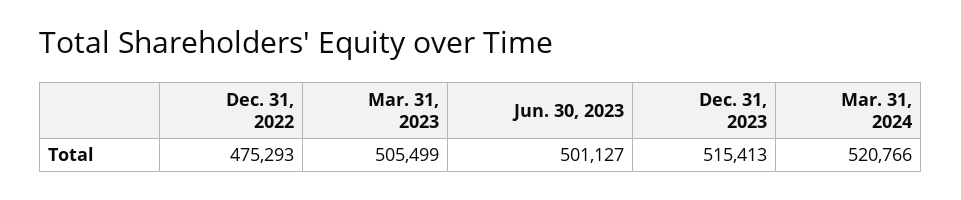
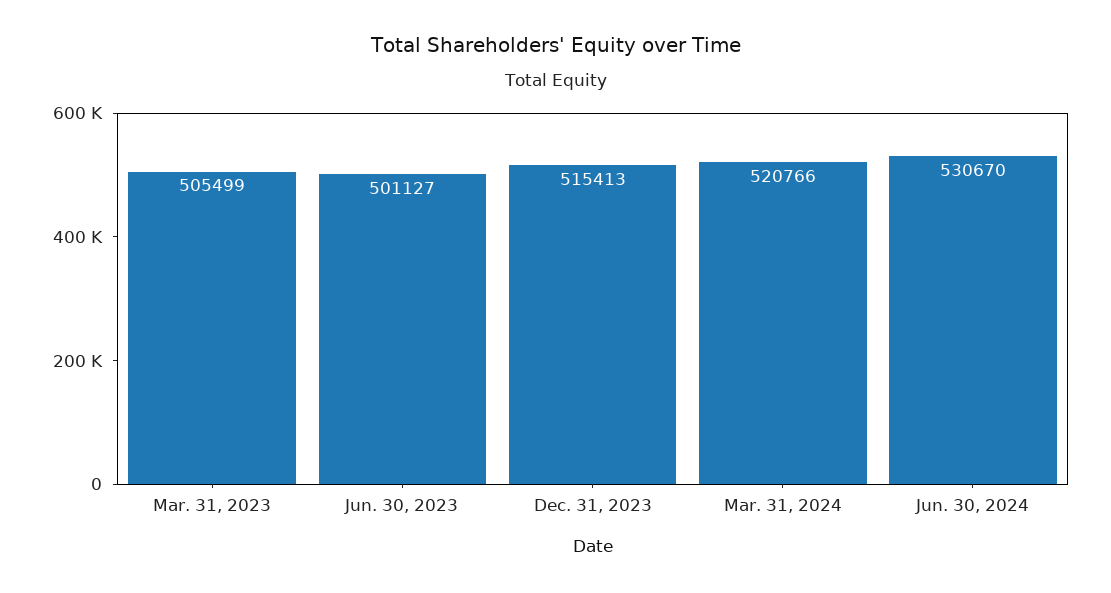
Dec. 31, 2022: 475293 -> none
Jun. 30, 2024: none -> 530670

